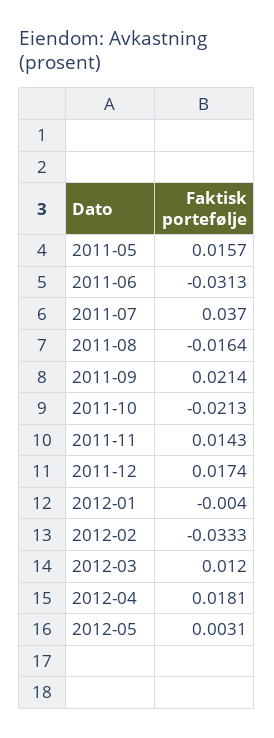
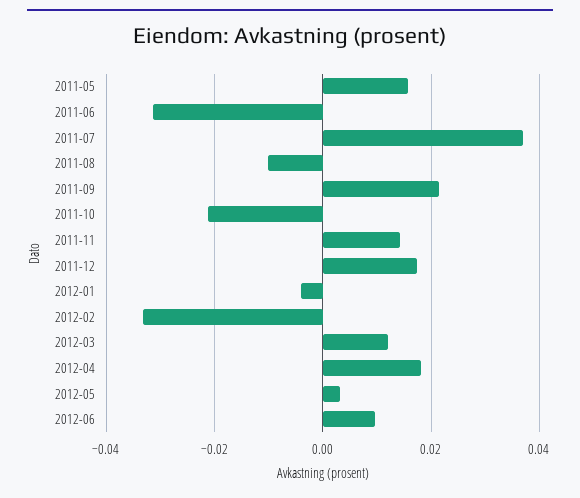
2011-08: -0.0164 -> -0.01
2012-06: none -> 0.01

